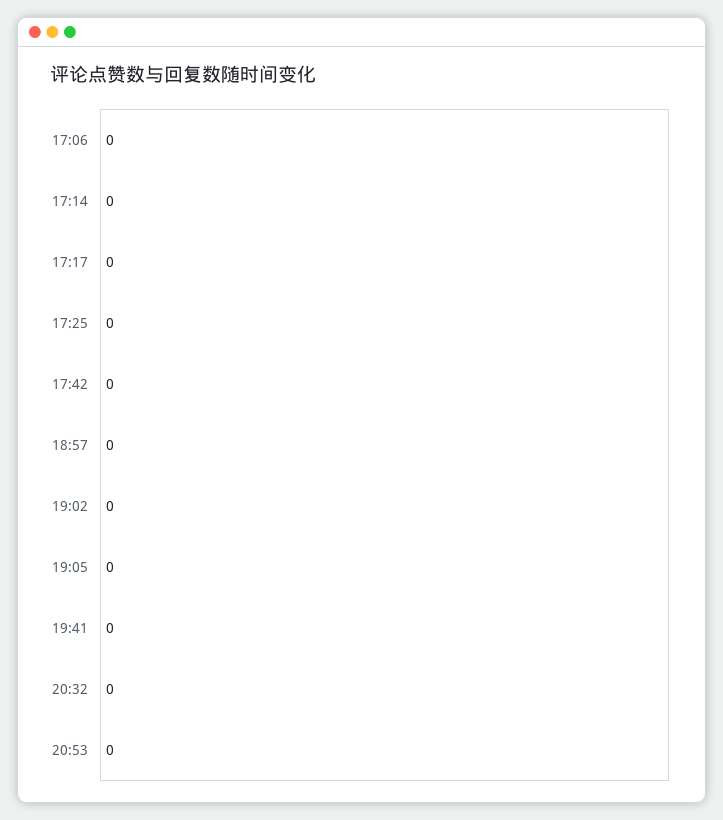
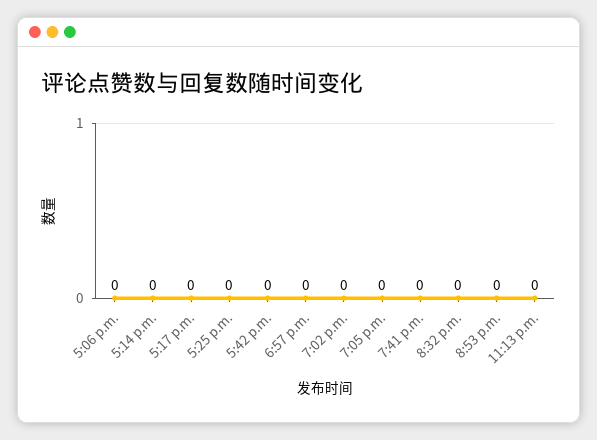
11:13 p.m.: none -> 0

